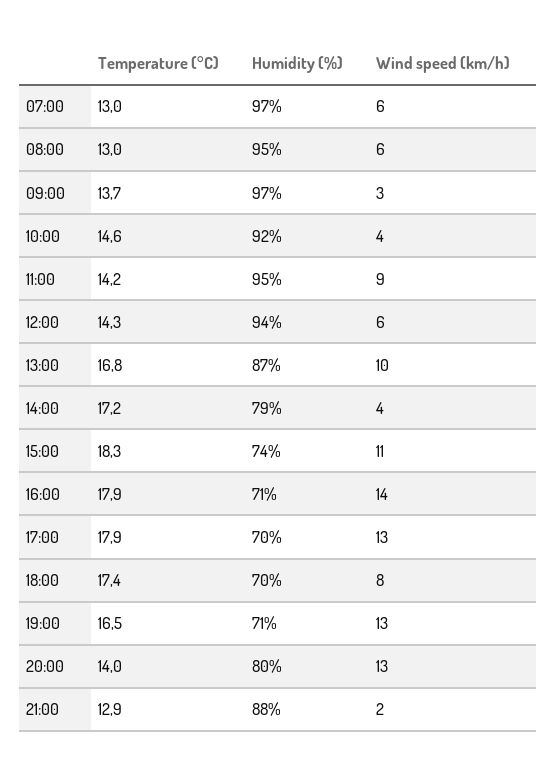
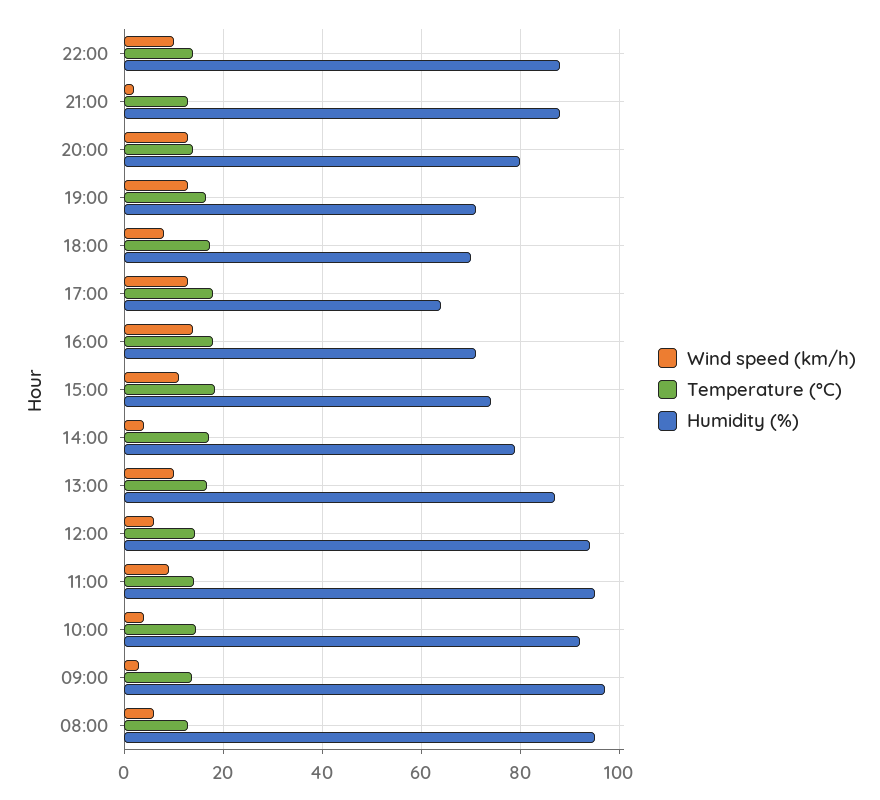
Temperature (°C), 07:00: 13 -> none
Humidity (%), 07:00: 97 -> none
Wind speed (km/h), 07:00: 6 -> none
Humidity (%), 17:00: 70 -> 64
Wind speed (km/h), 22:00: none -> 10
Temperature (°C), 22:00: none -> 14
Humidity (%), 22:00: none -> 88

